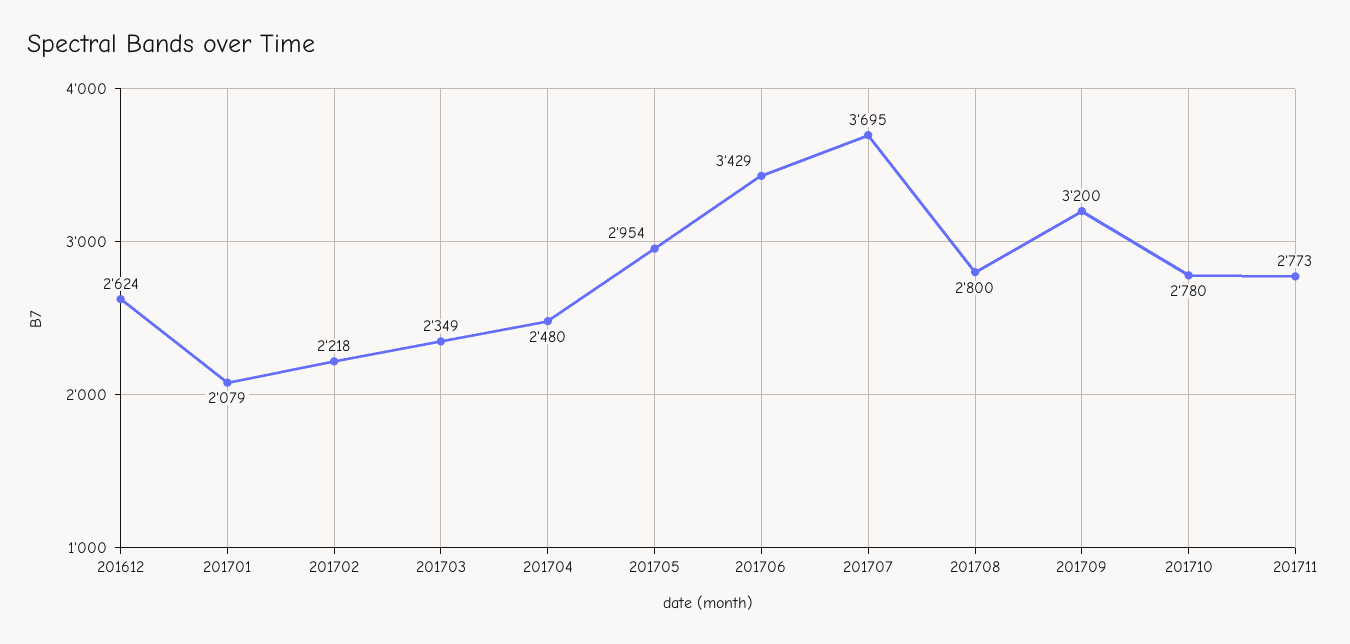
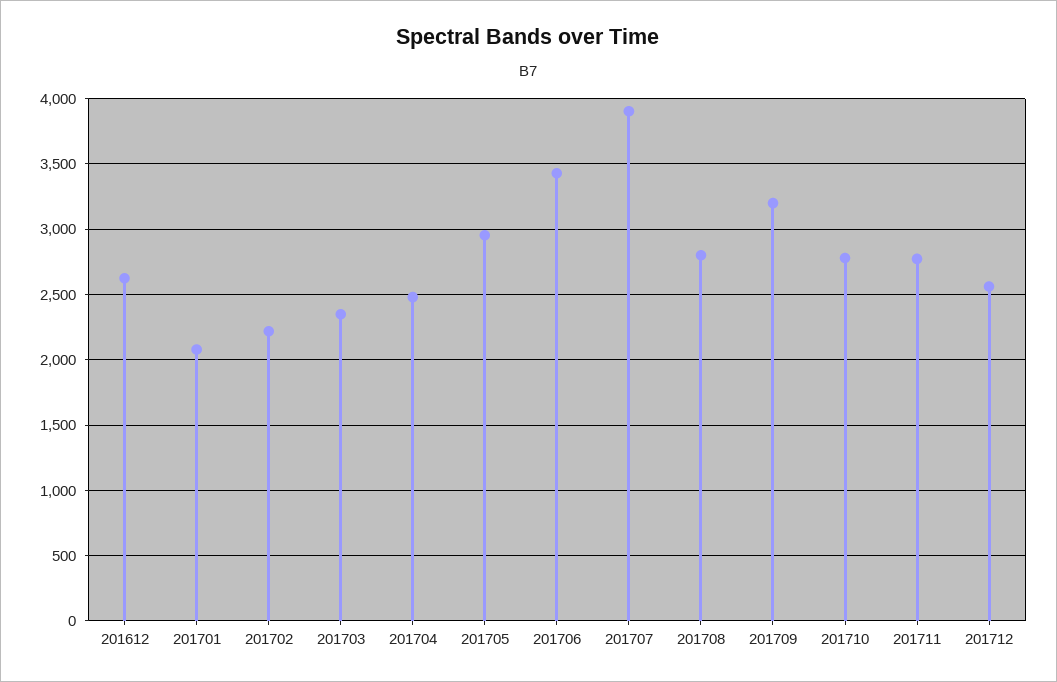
201707: 3695 -> 3900
201712: none -> 2550

